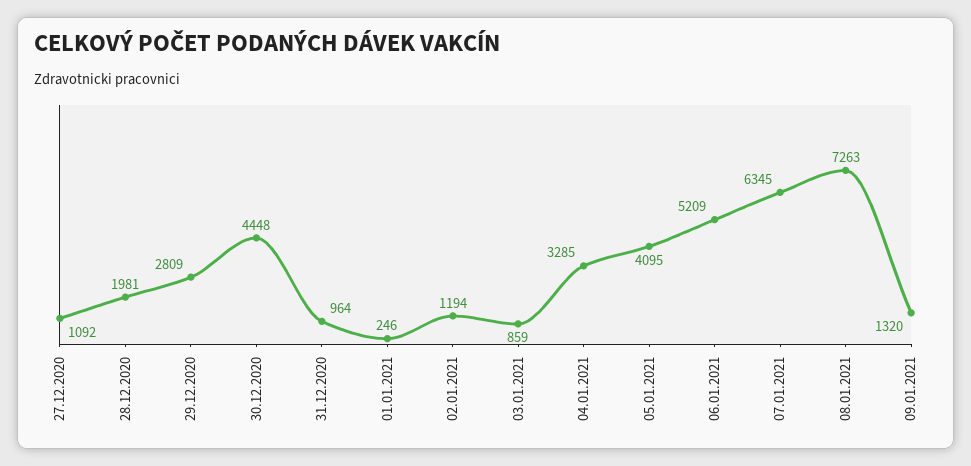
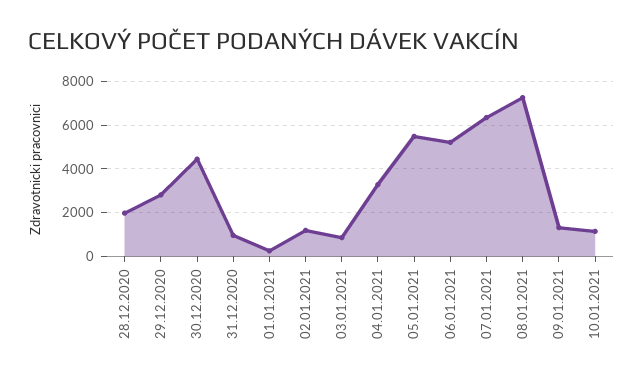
27.12.2020: 1092 -> none
05.01.2021: 4095 -> 5500
10.01.2021: none -> 1000

